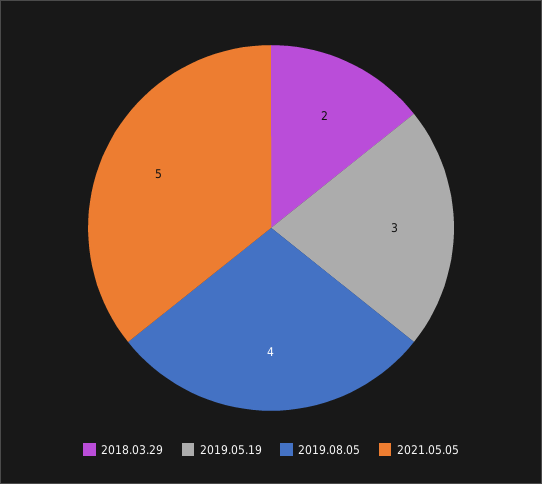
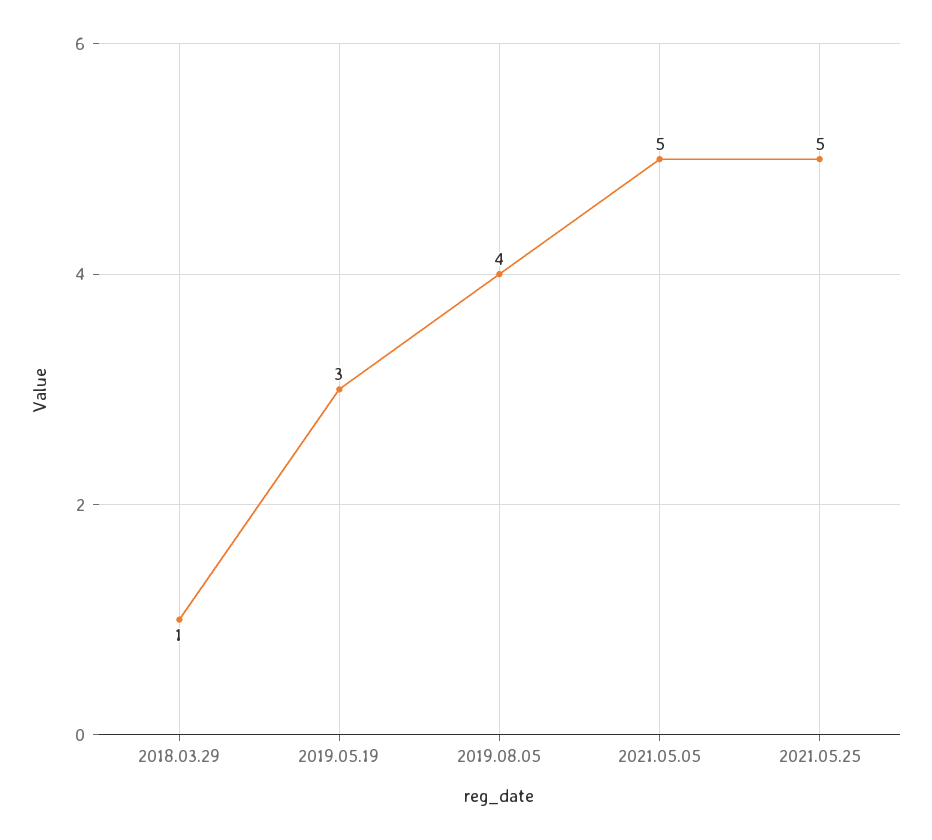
2018.03.29: 2 -> 1
2021.05.25: none -> 5

